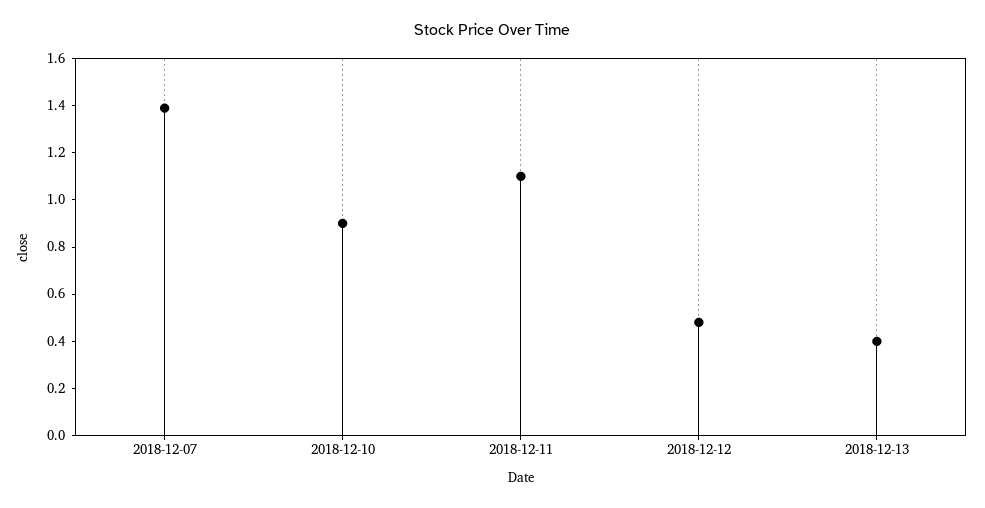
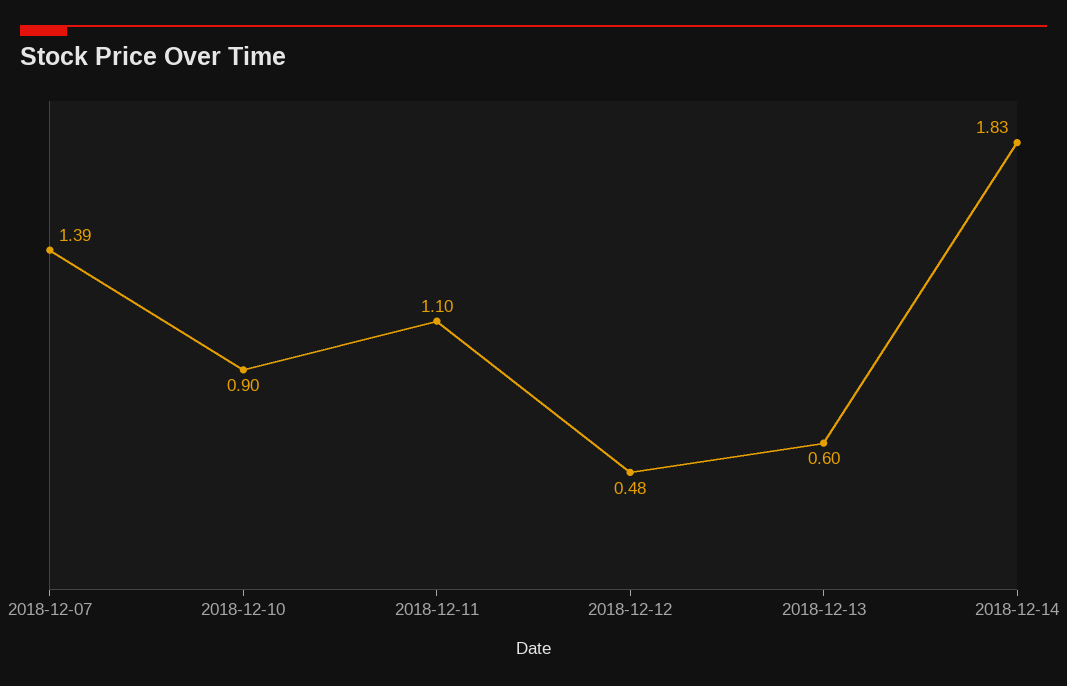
2018-12-13: 0.4 -> 0.6
2018-12-14: none -> 1.83

